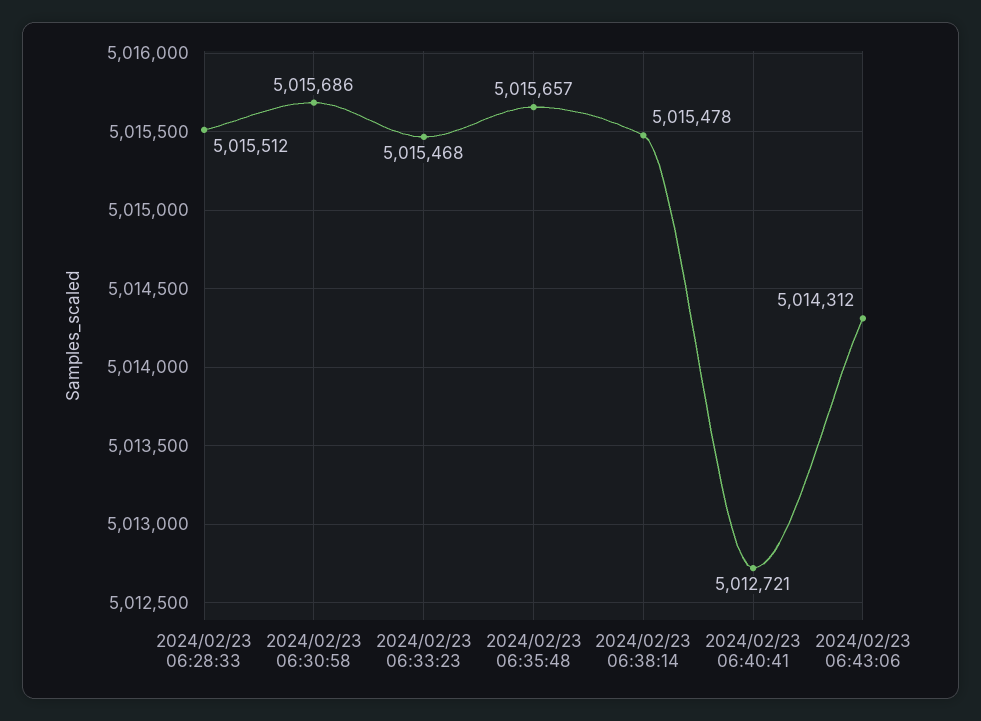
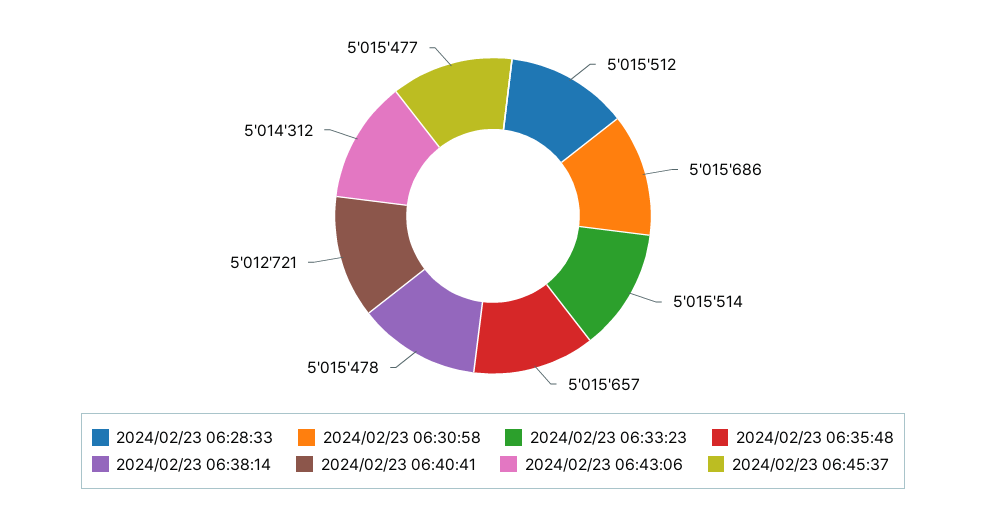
2024/02/23 06:33:23: 5015468 -> 5015514
2024/02/23 06:45:37: none -> 5015477

